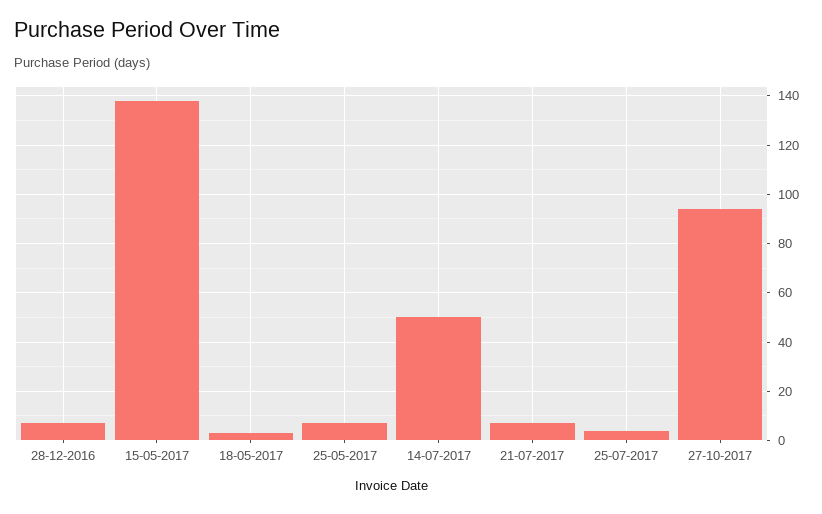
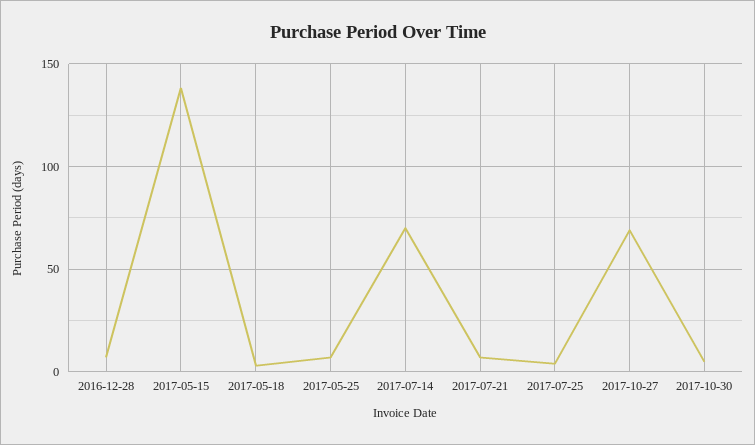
14-07-2017: 50 -> 70
27-10-2017: 95 -> 70
2017-10-30: none -> 5

